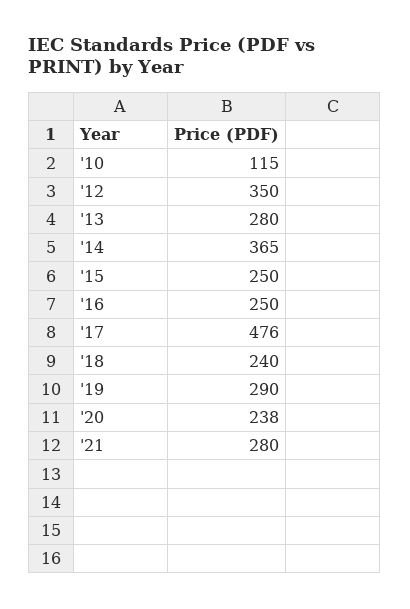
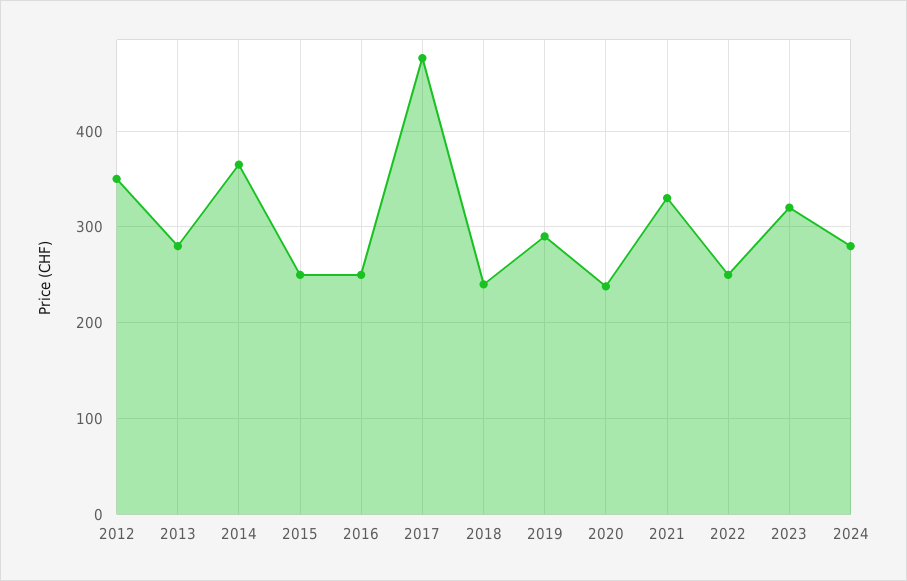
'10: 115 -> none
'21: 280 -> 330
2022: none -> 250
2023: none -> 320
2024: none -> 280

